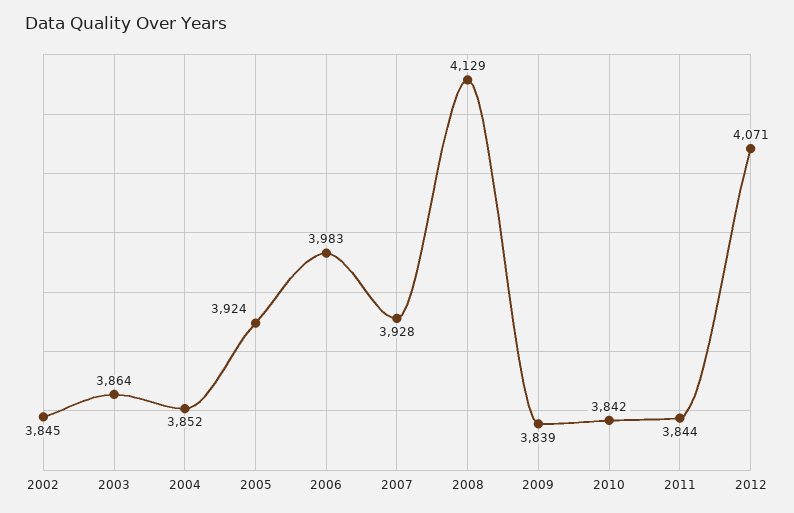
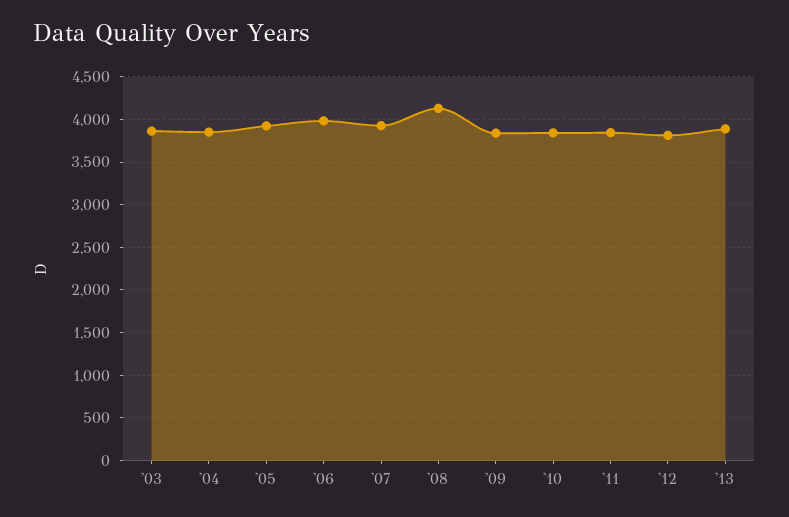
2002: 3845 -> none
2012: 4071 -> 3800
'13: none -> 3900

